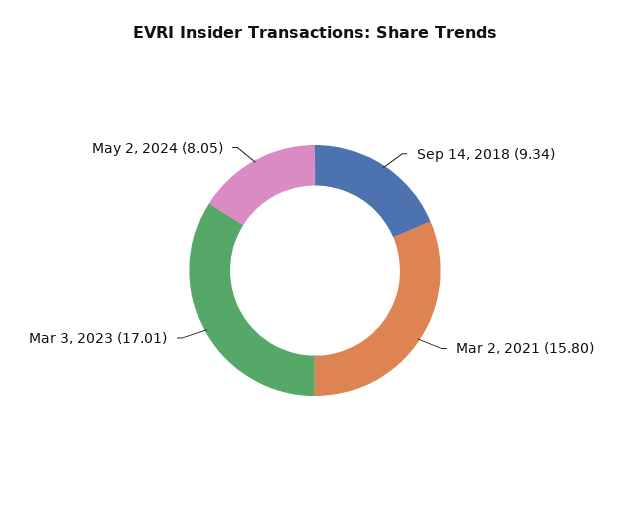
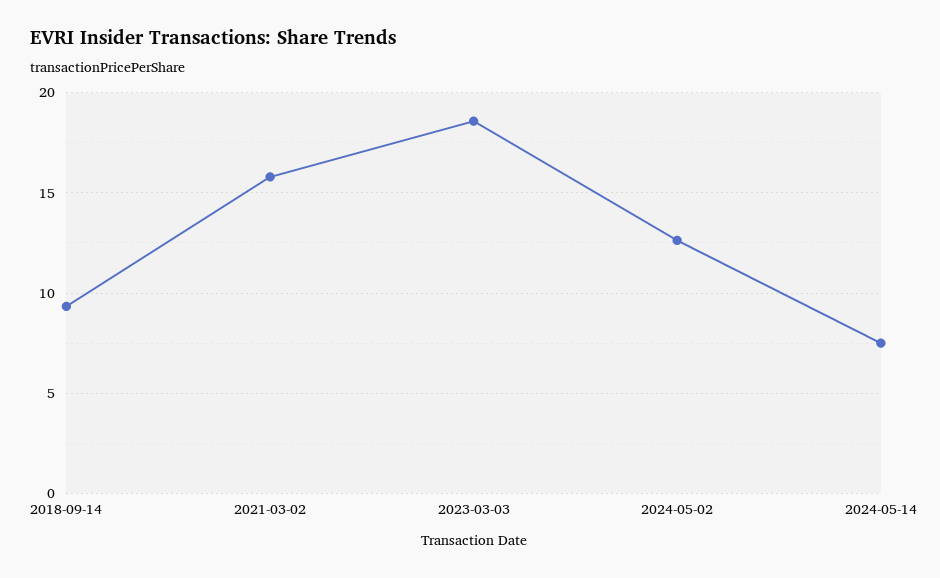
Mar 3, 2023: 17.01 -> 18.5
May 2, 2024: 8.05 -> 12.5
2024-05-14: none -> 7.5

